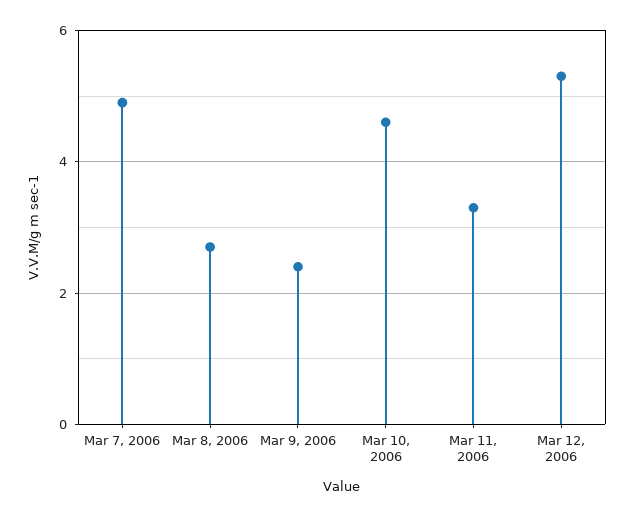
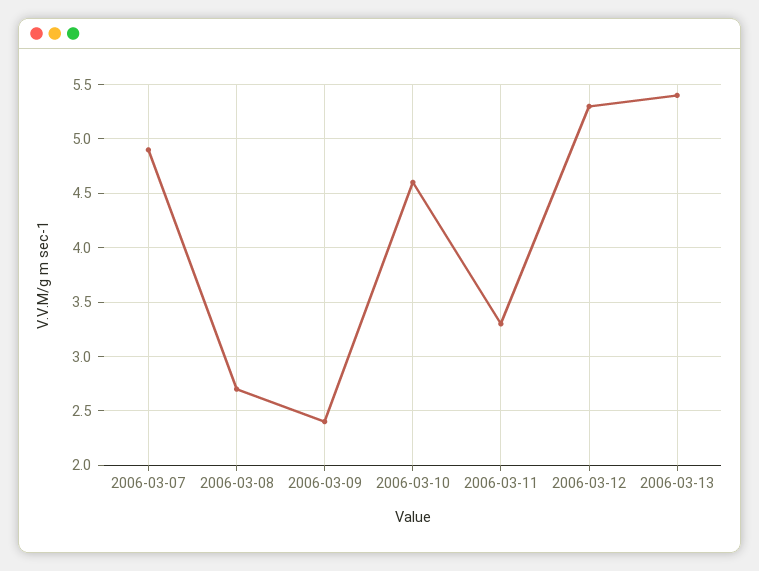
2006-03-13: none -> 5.4

